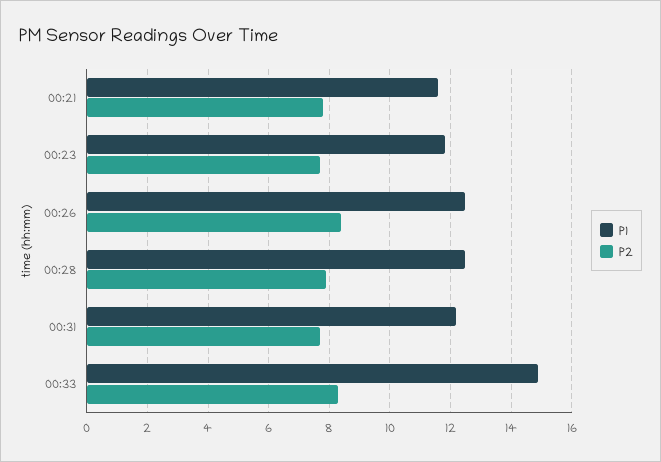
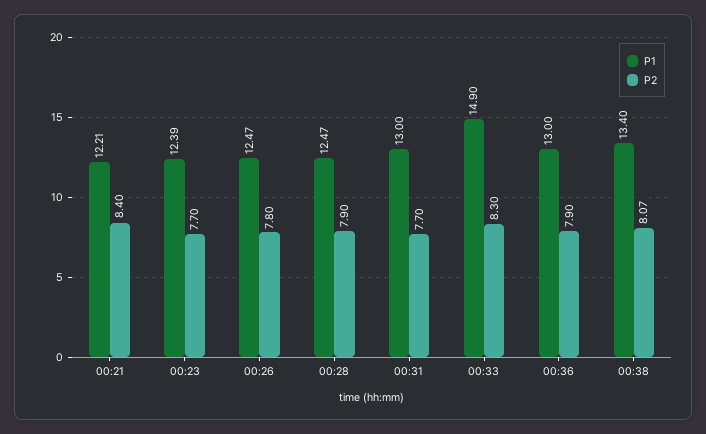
P1, 00:21: 11.6 -> 12.21
P2, 00:21: 7.8 -> 8.4
P1, 00:23: 11.8 -> 12.39
P2, 00:26: 8.4 -> 7.8
P1, 00:31: 12.2 -> 13
P1, 00:36: none -> 13
P2, 00:36: none -> 7.9
P1, 00:38: none -> 13.4
P2, 00:38: none -> 8.07

